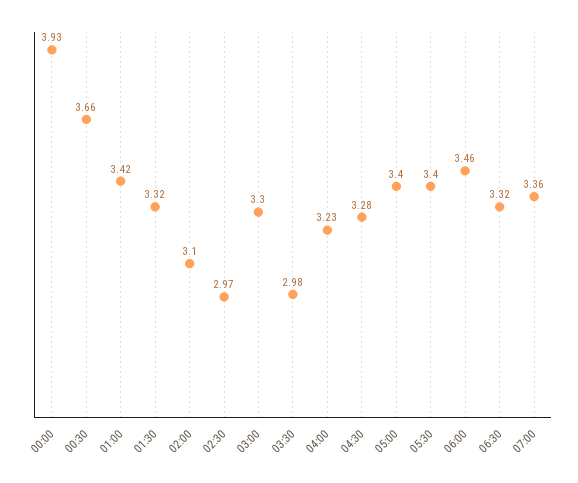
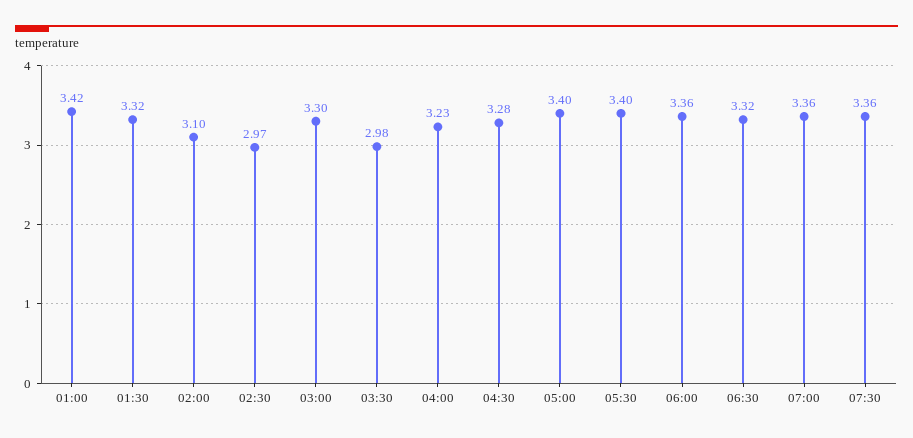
00:00: 3.93 -> none
00:30: 3.66 -> none
06:00: 3.46 -> 3.36
07:30: none -> 3.36

